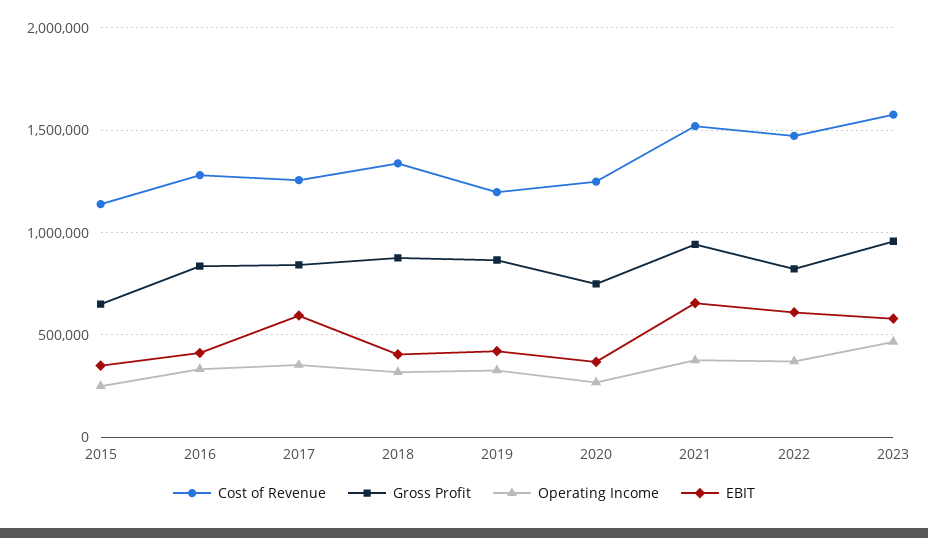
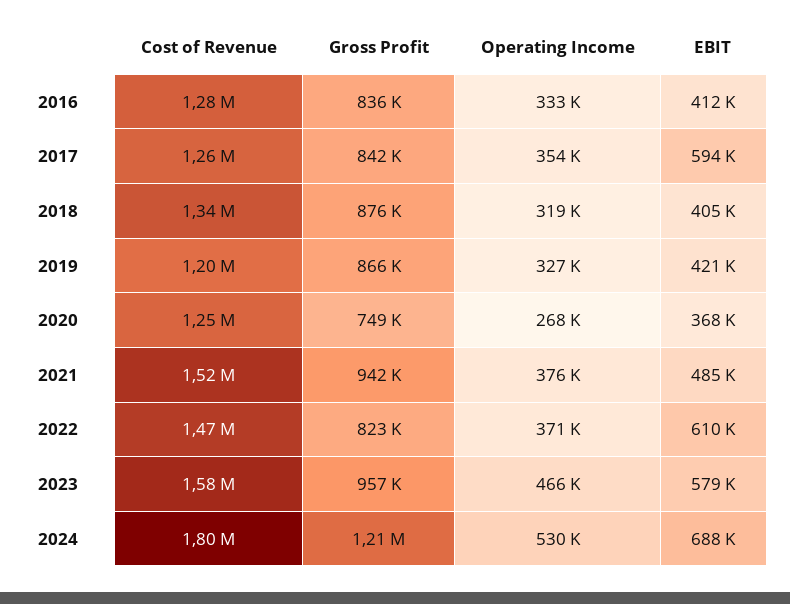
Cost of Revenue, 2015: 1150000 -> none
Gross Profit, 2015: 650000 -> none
Operating Income, 2015: 250000 -> none
EBIT, 2015: 350000 -> none
EBIT, 2021: 650000 -> 485000
Cost of Revenue, 2024: none -> 1800000
Gross Profit, 2024: none -> 1210000
Operating Income, 2024: none -> 530000
EBIT, 2024: none -> 688000

